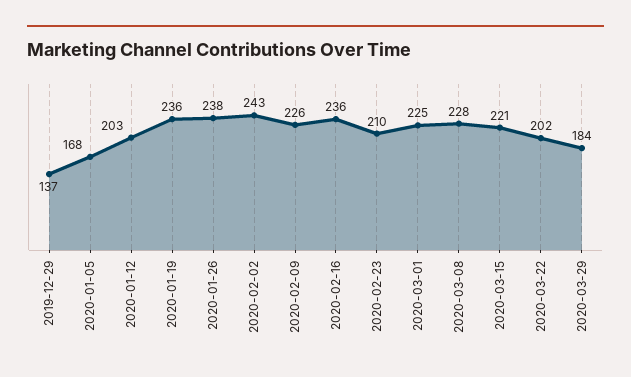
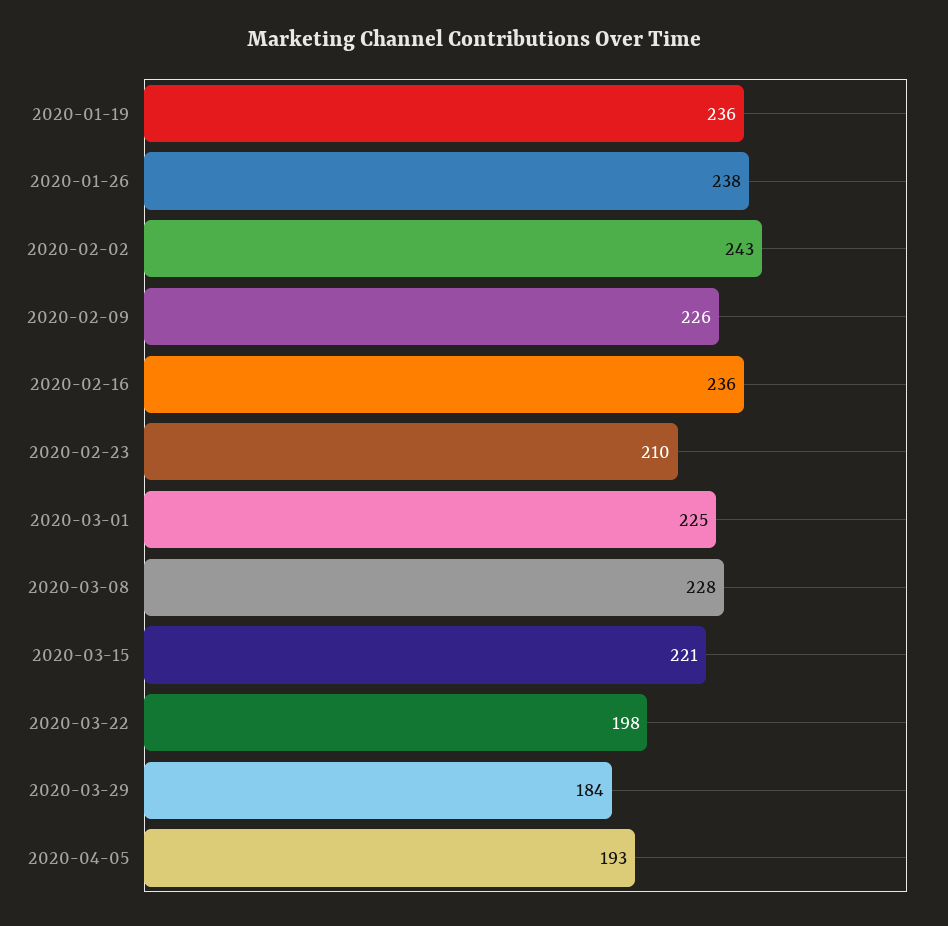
2019-12-29: 137 -> none
2020-01-05: 168 -> none
2020-01-12: 203 -> none
2020-03-22: 202 -> 198
2020-04-05: none -> 193

